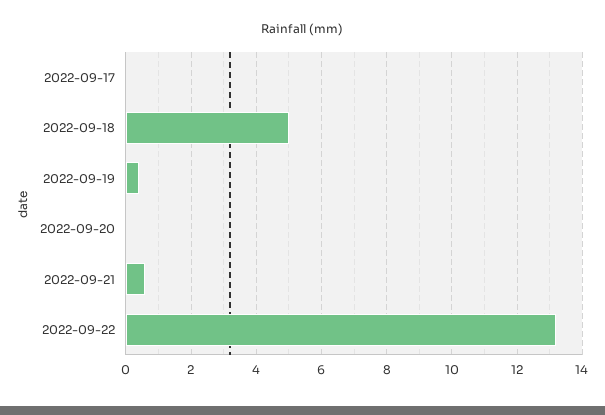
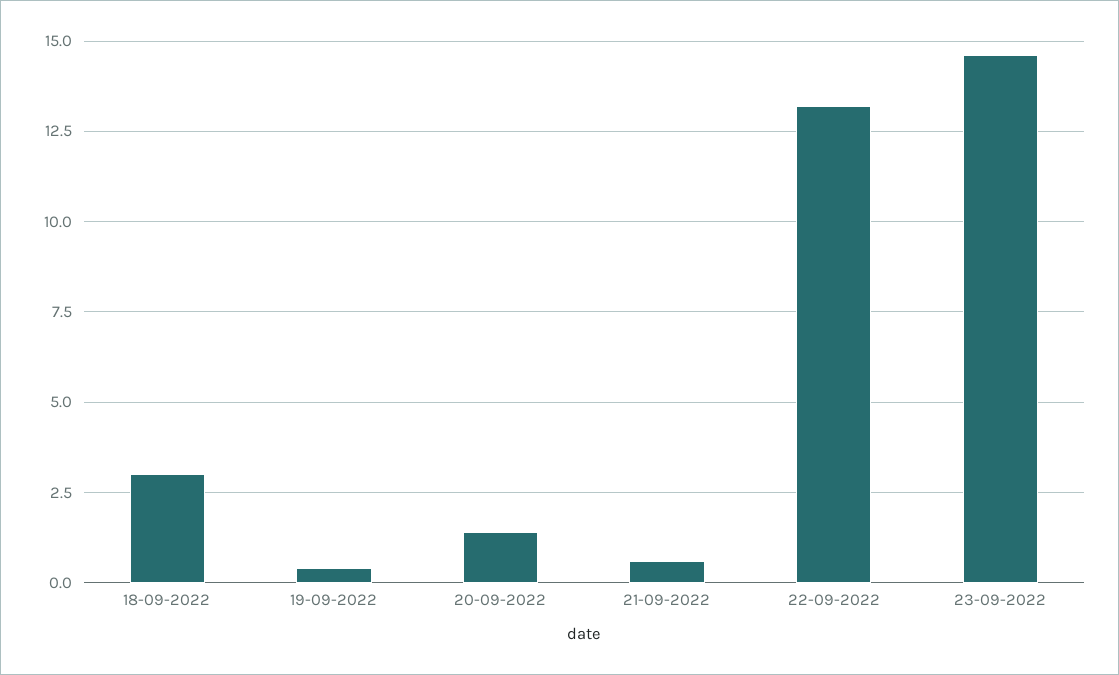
2022-09-17: 0 -> none
2022-09-18: 5 -> 3
2022-09-20: 0 -> 1.5
23-09-2022: none -> 14.5

